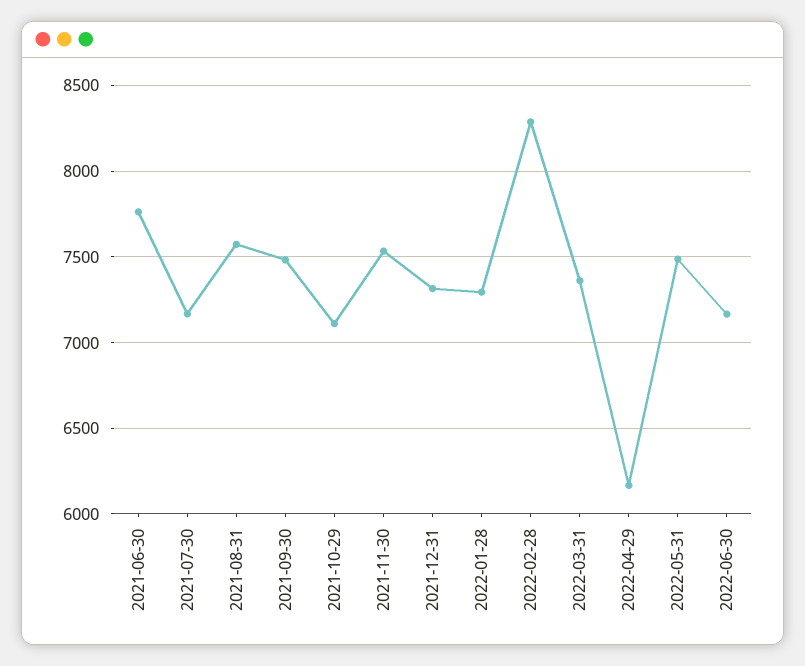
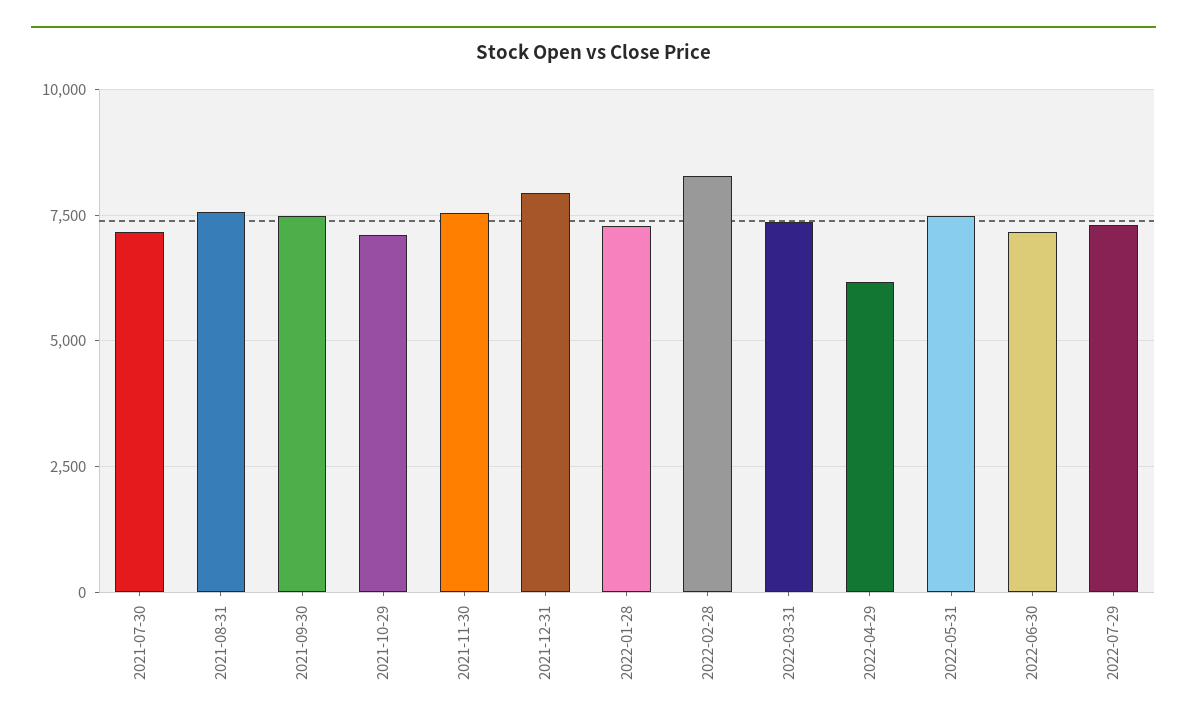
2021-06-30: 7750 -> none
2021-12-31: 7300 -> 8000
2022-07-29: none -> 7250

